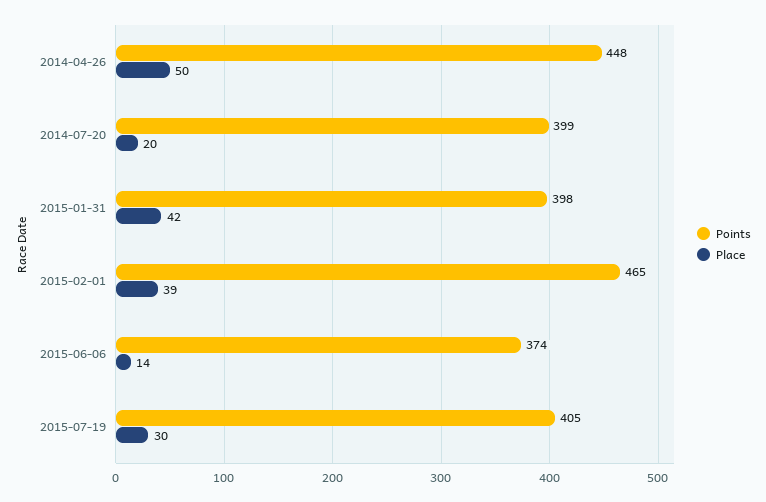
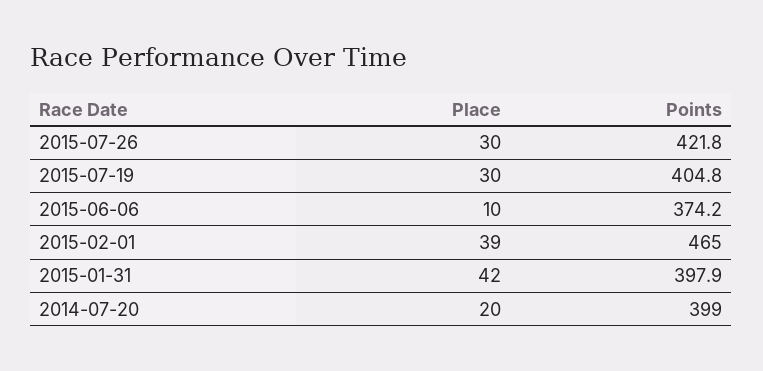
Points, 2014-04-26: 448 -> none
Place, 2014-04-26: 50 -> none
Place, 2015-06-06: 14 -> 10
Place, 2015-07-26: none -> 30
Points, 2015-07-26: none -> 421.8

